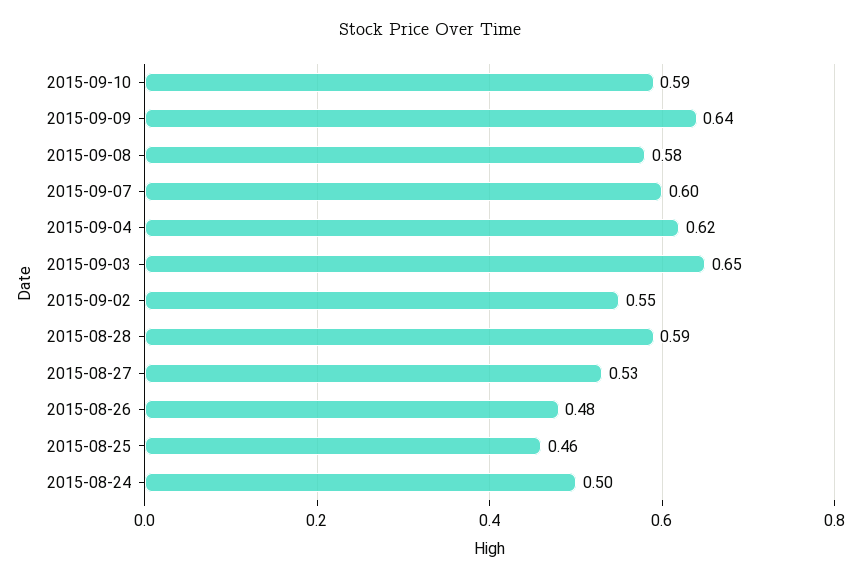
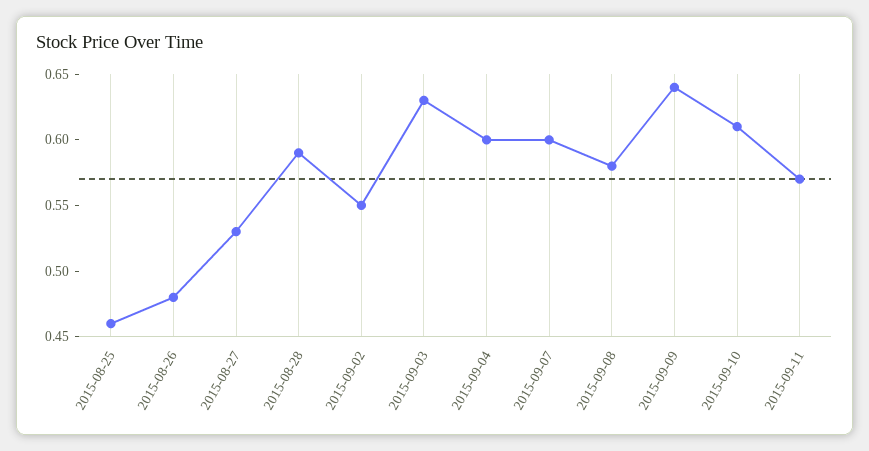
2015-09-10: 0.59 -> 0.61
2015-09-04: 0.62 -> 0.6
2015-09-03: 0.65 -> 0.63
2015-08-24: 0.5 -> none
2015-09-11: none -> 0.57

